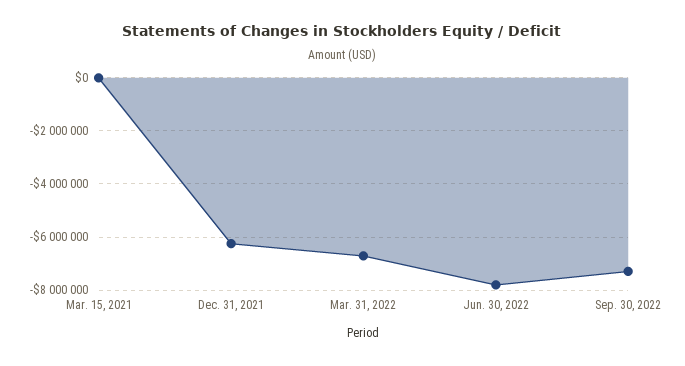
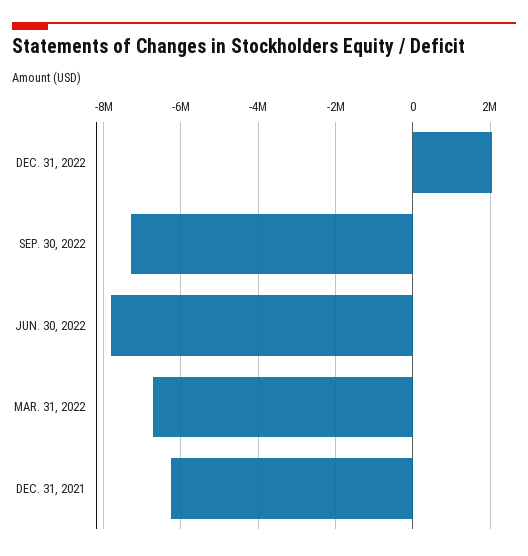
Mar. 15, 2021: 0 -> none
DEC. 31, 2022: none -> 2000000

